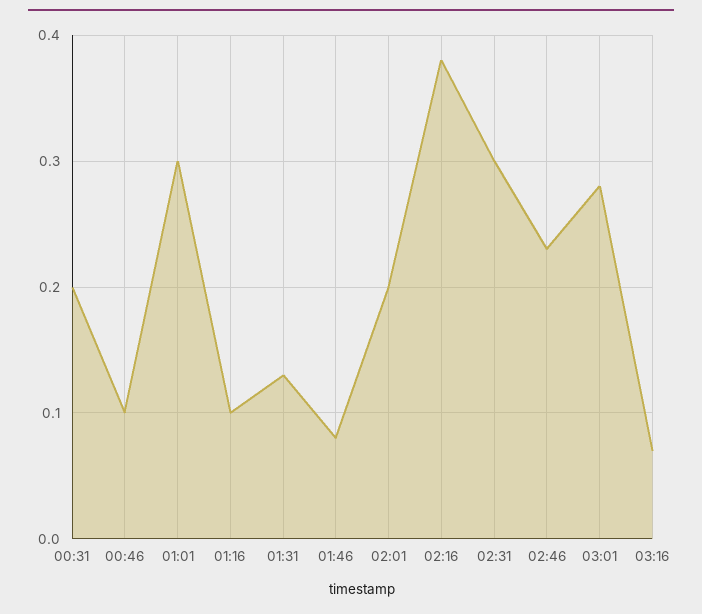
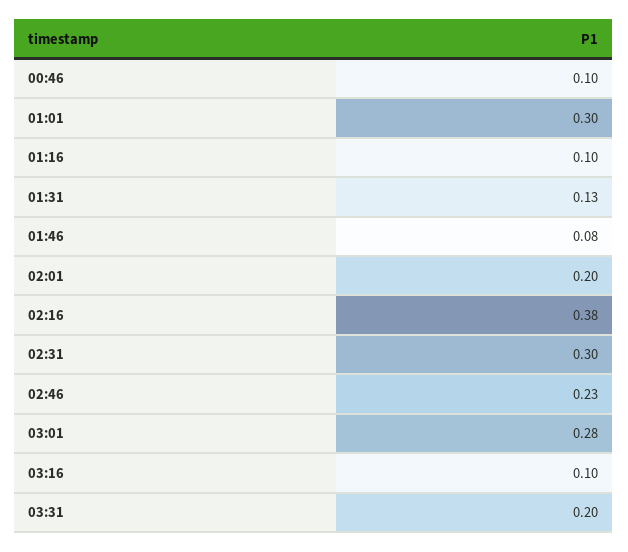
00:31: 0.2 -> none
03:16: 0.07 -> 0.1
03:31: none -> 0.2

